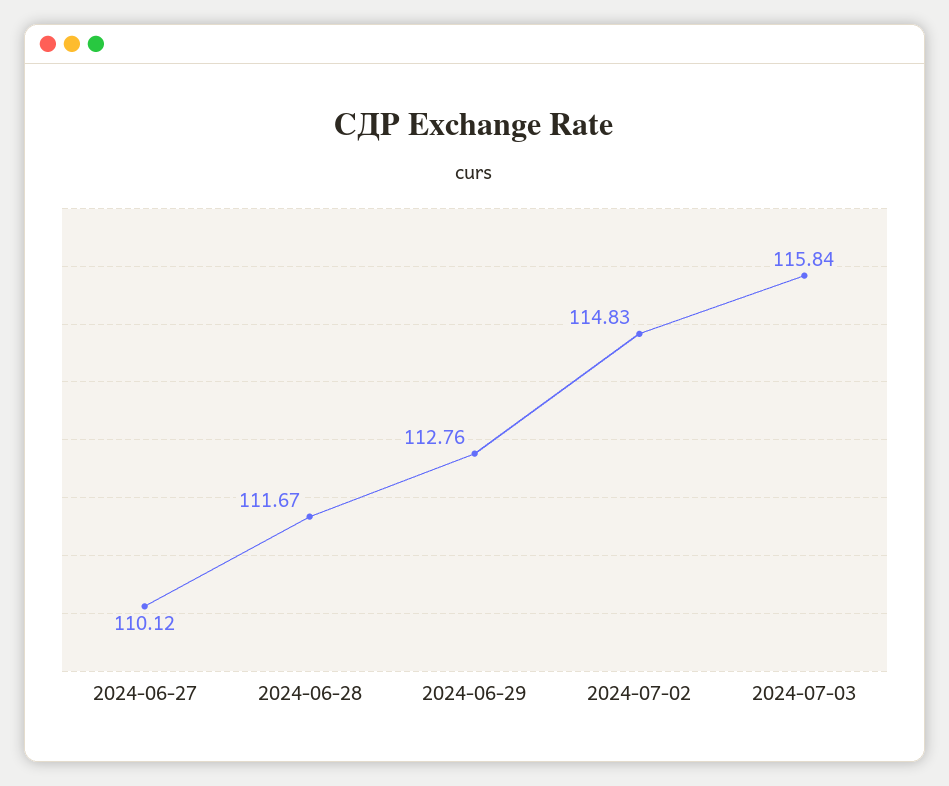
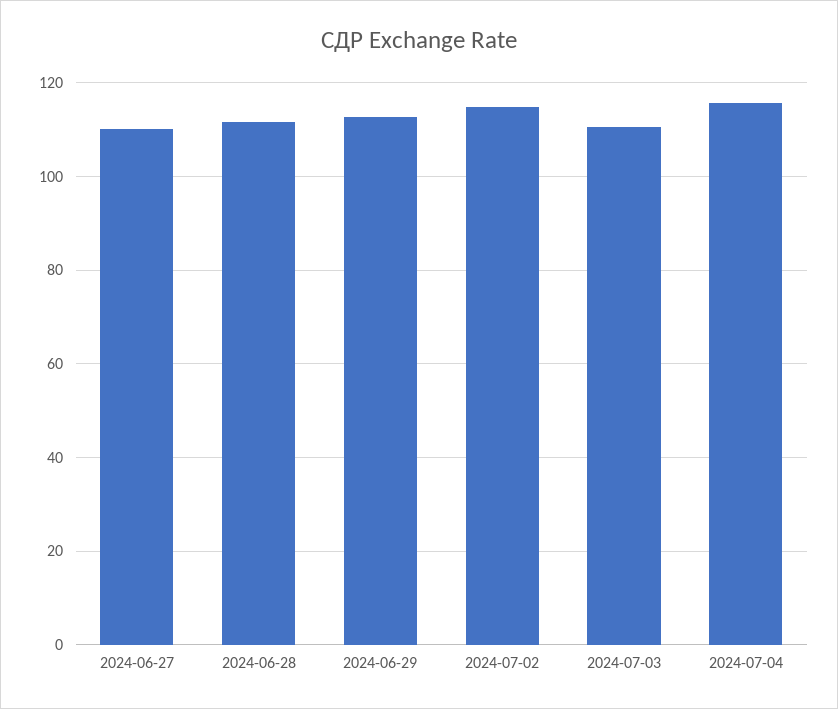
2024-07-03: 115.84 -> 110
2024-07-04: none -> 116

